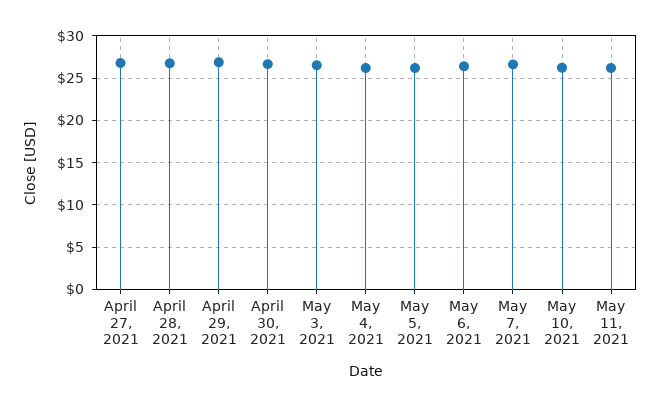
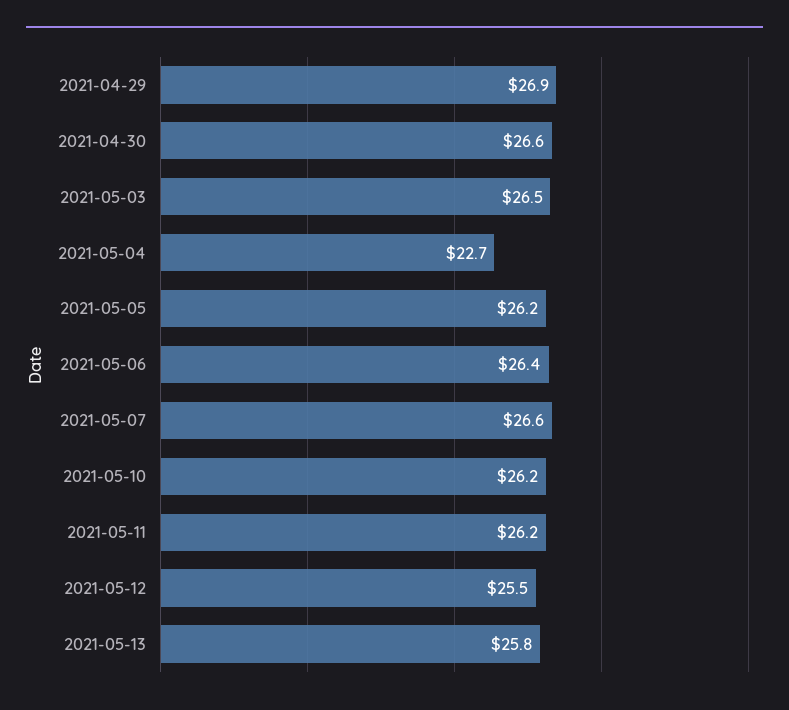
April 27, 2021: 27 -> none
April 28, 2021: 27 -> none
May 4, 2021: 26 -> 22.7
2021-05-12: none -> 25.5
2021-05-13: none -> 25.8

